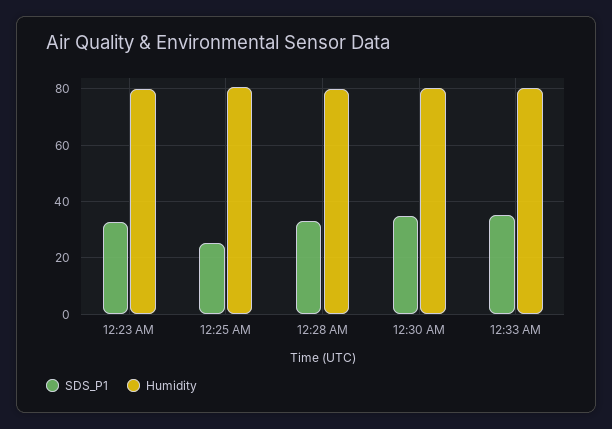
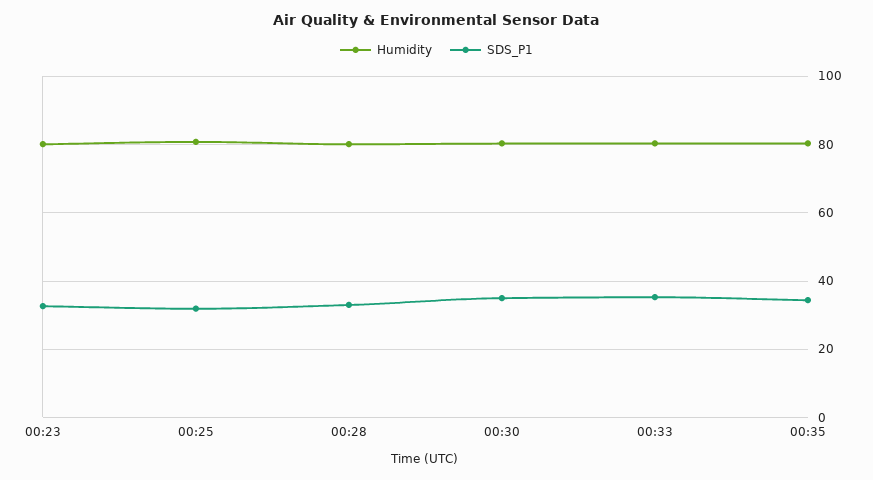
SDS_P1, 12:25 AM: 25 -> 32
Humidity, 00:35: none -> 80
SDS_P1, 00:35: none -> 34

